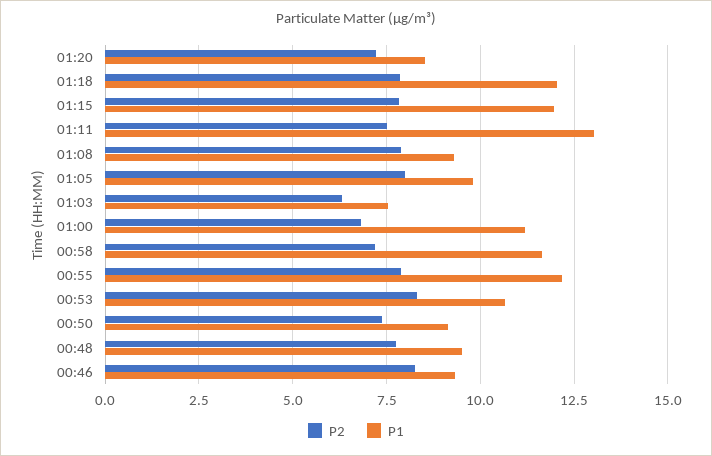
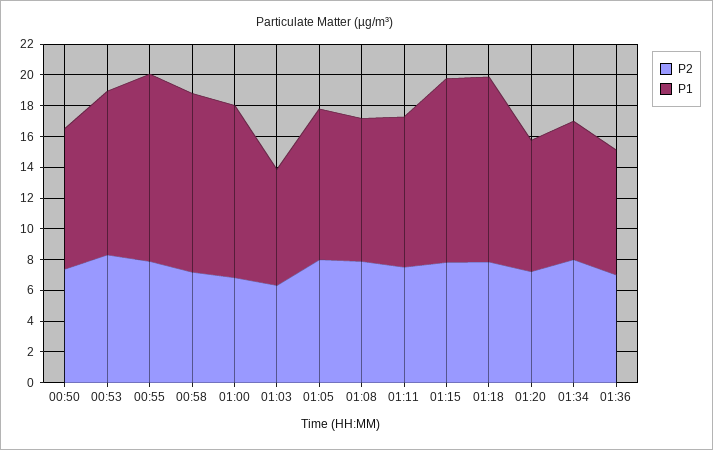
P1, 01:11: 13 -> 10
P2, 00:48: 7.75 -> none
P1, 00:48: 9.5 -> none
P2, 00:46: 8.25 -> none
P1, 00:46: 9.25 -> none
P2, 01:34: none -> 8
P1, 01:34: none -> 9
P2, 01:36: none -> 7
P1, 01:36: none -> 8

